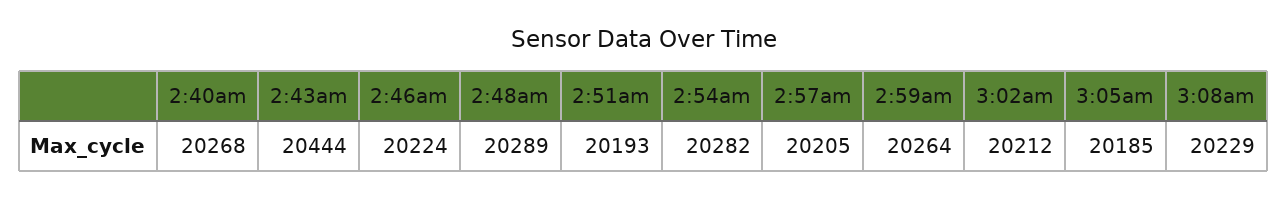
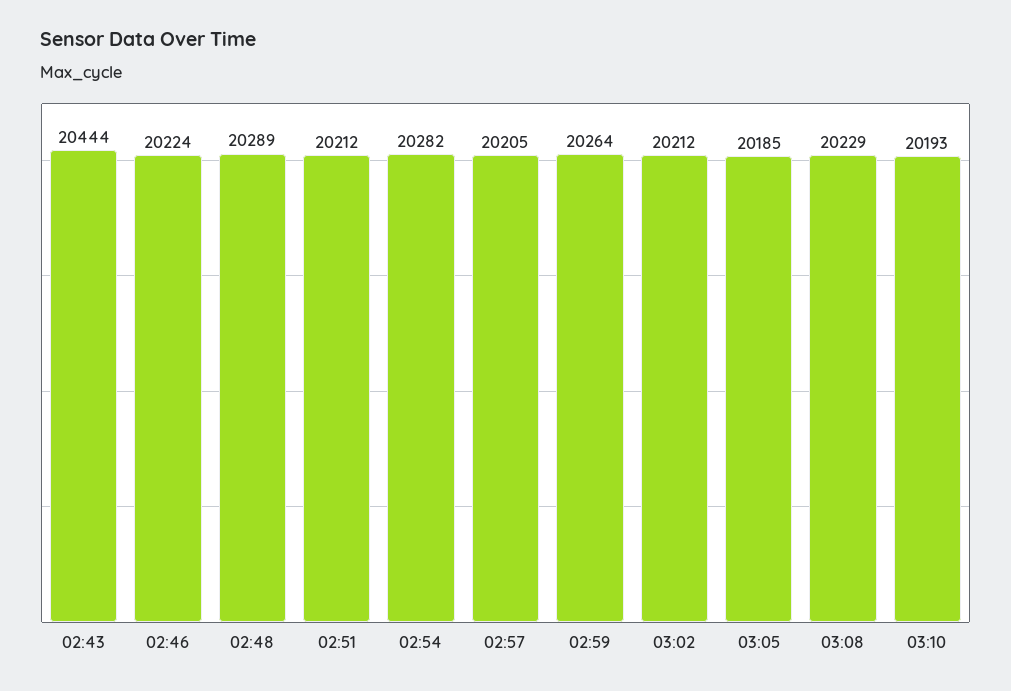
2:40am: 20268 -> none
2:51am: 20193 -> 20212
03:10: none -> 20193

